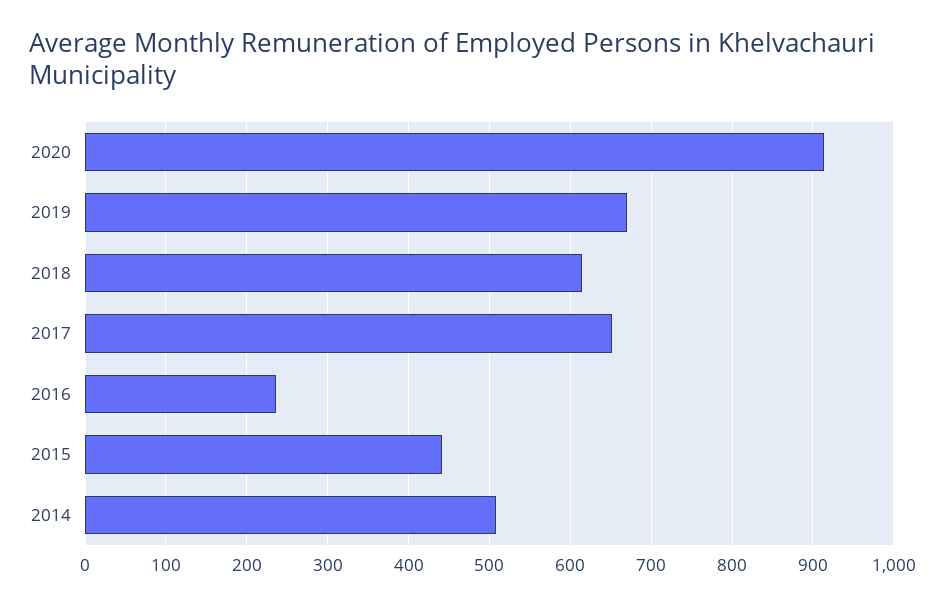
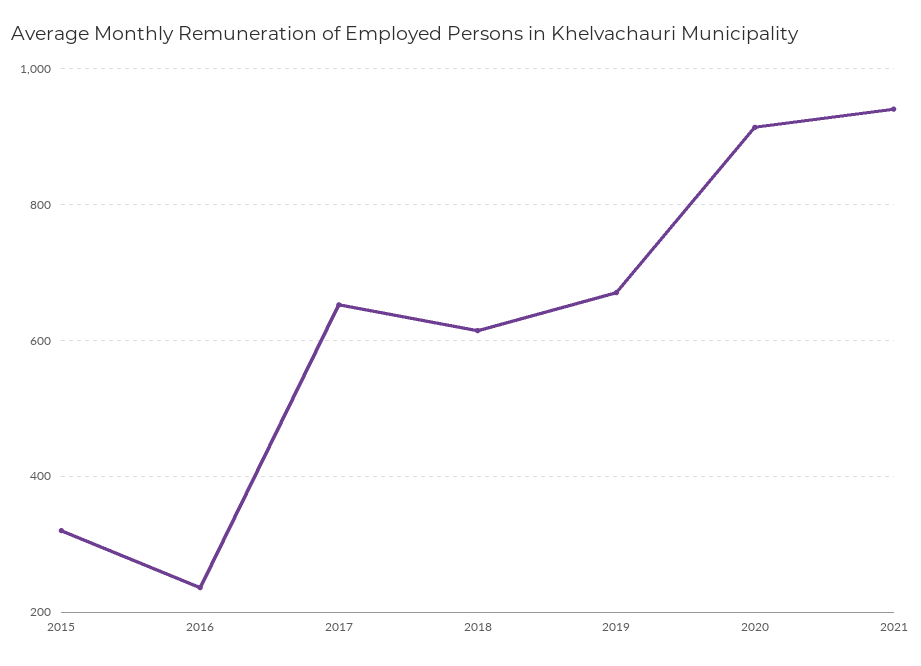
2015: 440 -> 320
2014: 510 -> none
2021: none -> 940

